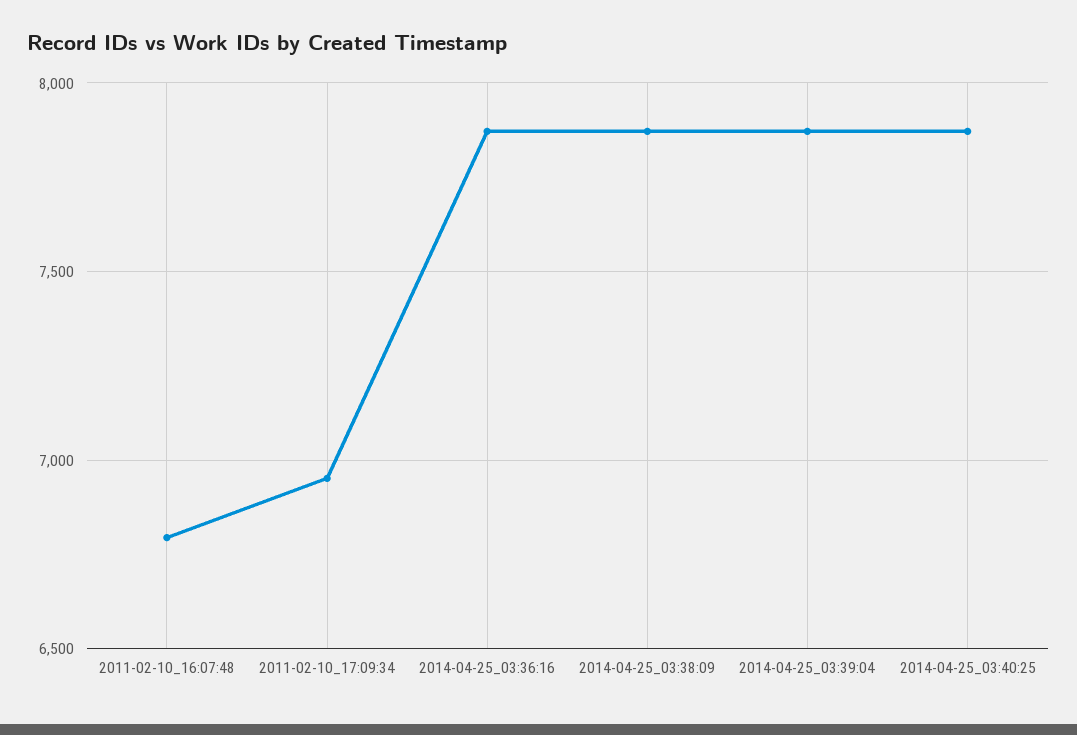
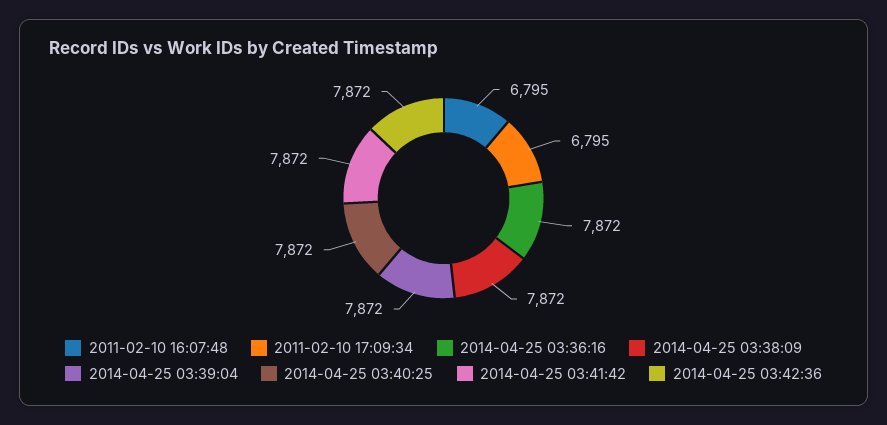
2011-02-10_17:09:34: 6950 -> 6795
2014-04-25 03:41:42: none -> 7872
2014-04-25 03:42:36: none -> 7872

